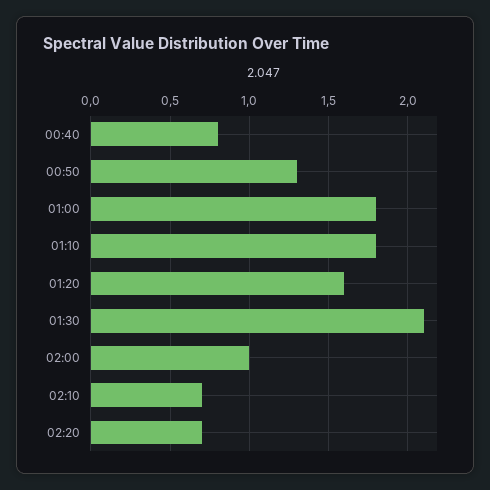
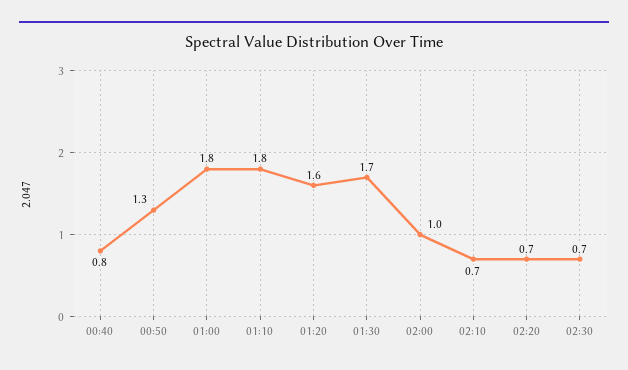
01:30: 2.1 -> 1.7
02:30: none -> 0.7

